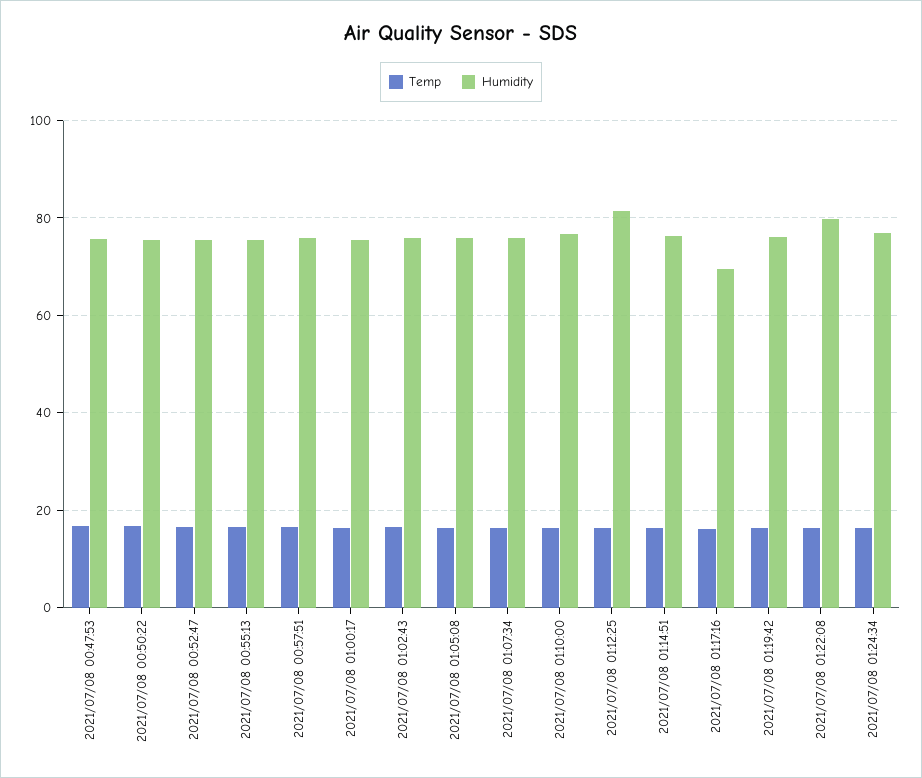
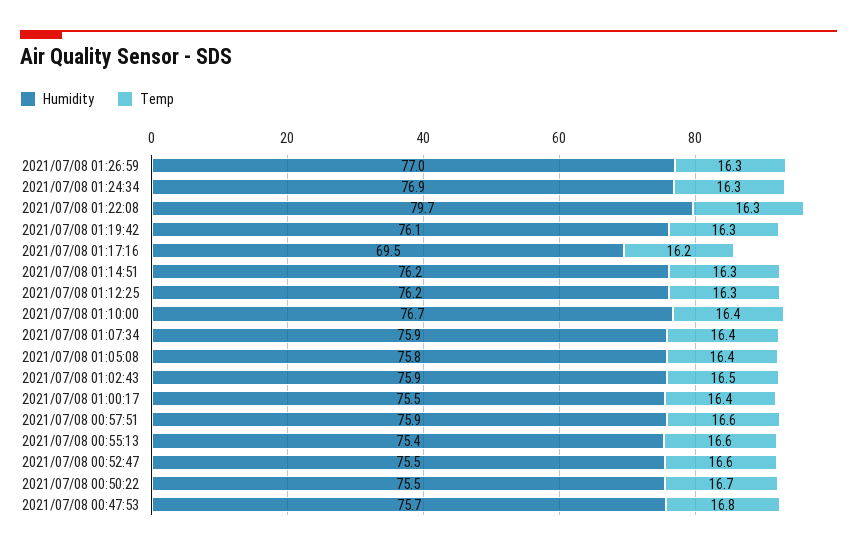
Humidity, 2021/07/08 01:12:25: 82 -> 76.2
Humidity, 2021/07/08 01:26:59: none -> 77
Temp, 2021/07/08 01:26:59: none -> 16.3

